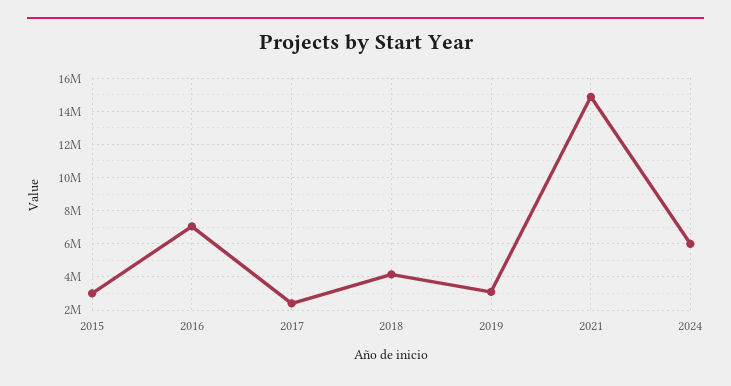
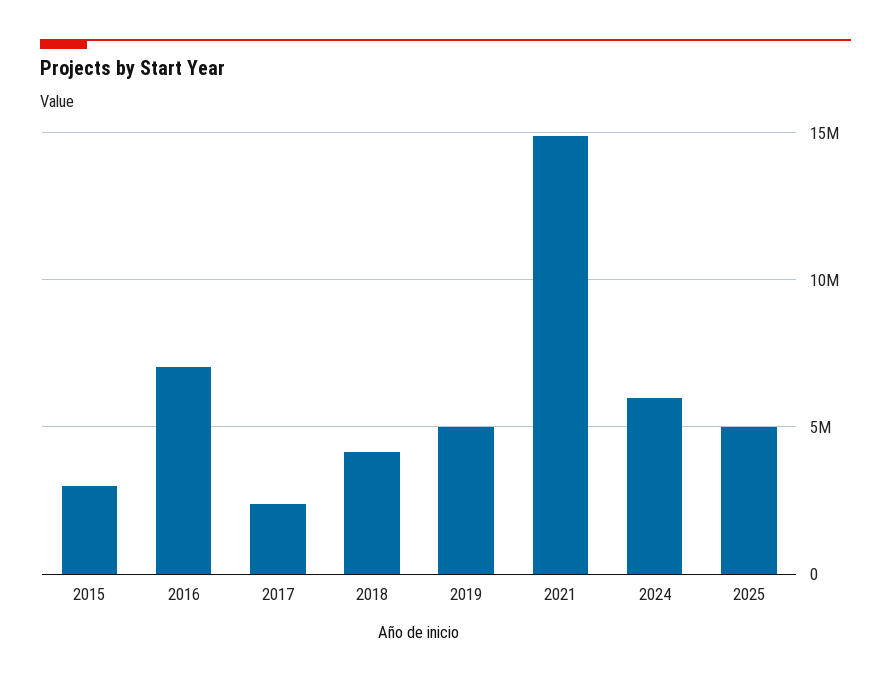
2019: 3000000 -> 5000000
2025: none -> 5000000

